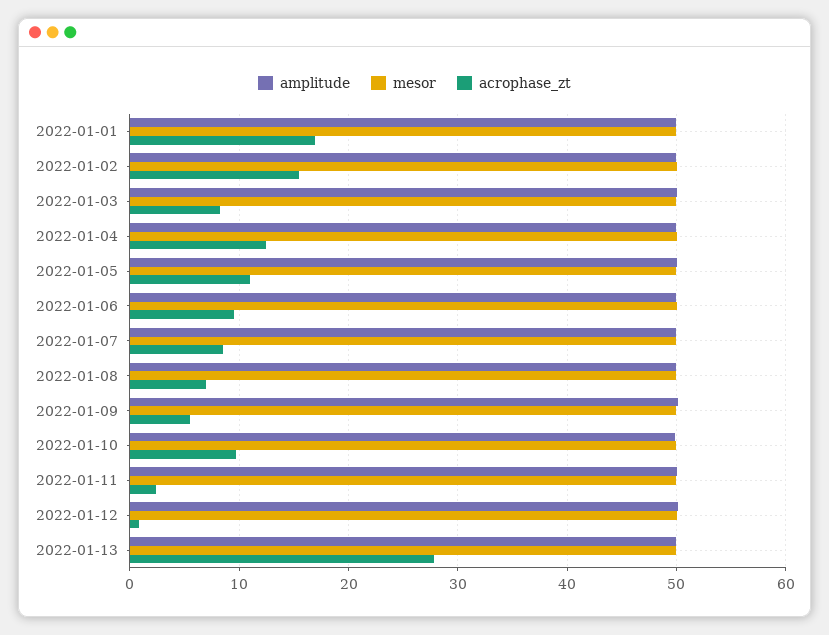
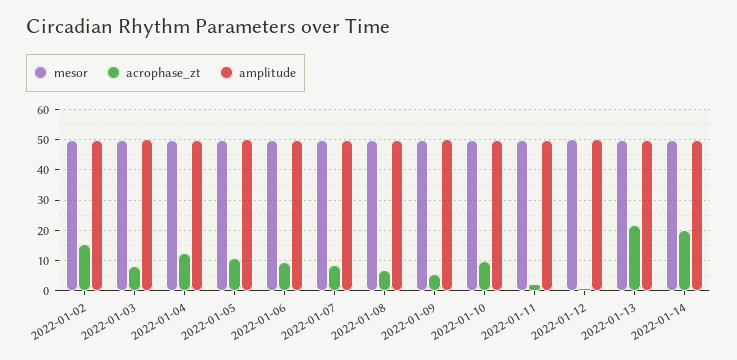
amplitude, 2022-01-01: 50 -> none
mesor, 2022-01-01: 50 -> none
acrophase_zt, 2022-01-01: 17 -> none
acrophase_zt, 2022-01-13: 28 -> 22
mesor, 2022-01-14: none -> 50
acrophase_zt, 2022-01-14: none -> 20
amplitude, 2022-01-14: none -> 50

